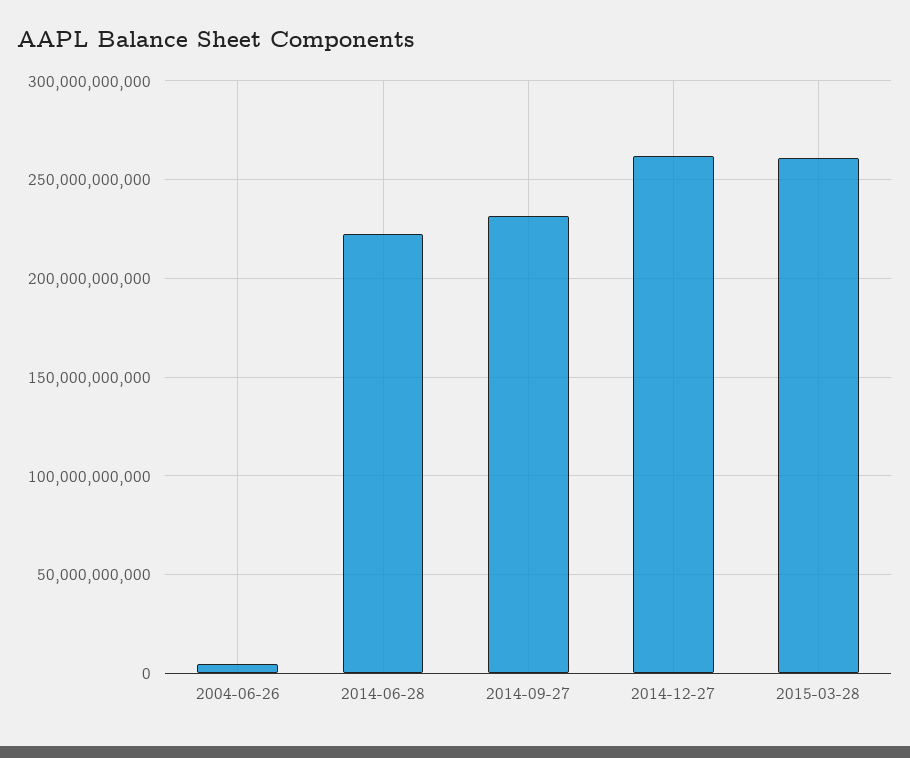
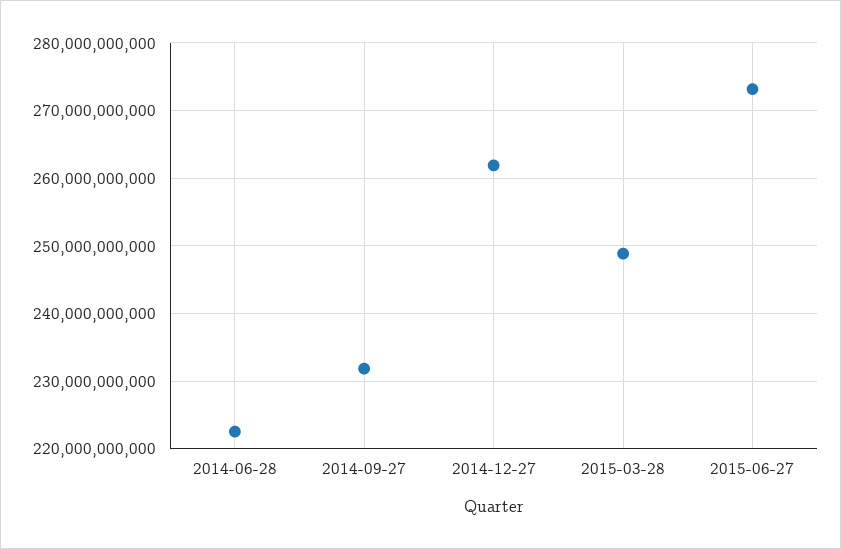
2004-06-26: 5000000000 -> none
2015-03-28: 260000000000 -> 249000000000
2015-06-27: none -> 273000000000

